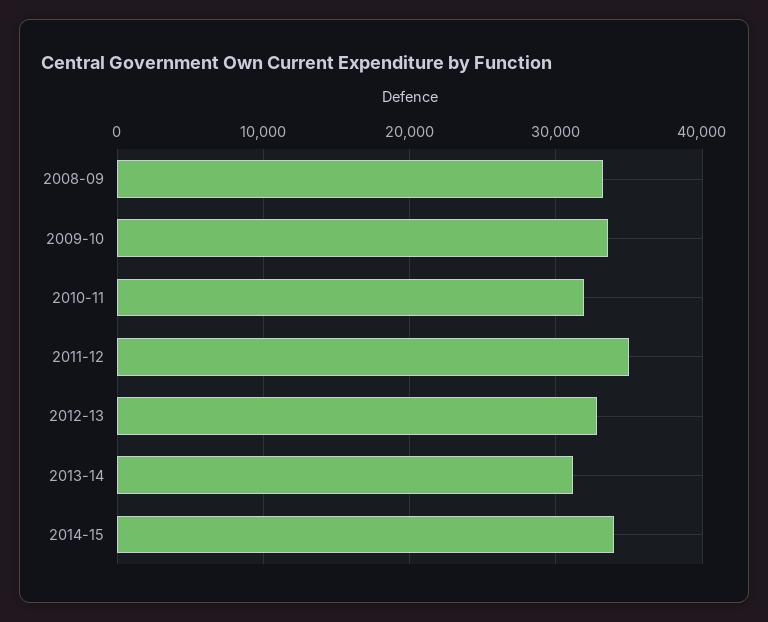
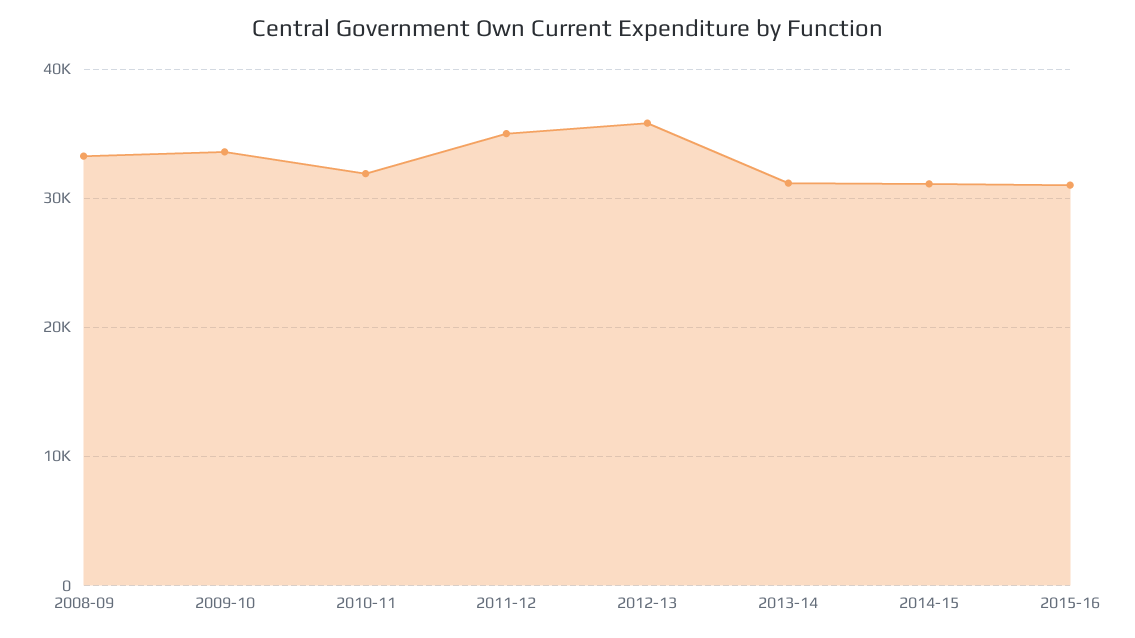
2012-13: 33000 -> 36000
2014-15: 34000 -> 31000
2015-16: none -> 31000

